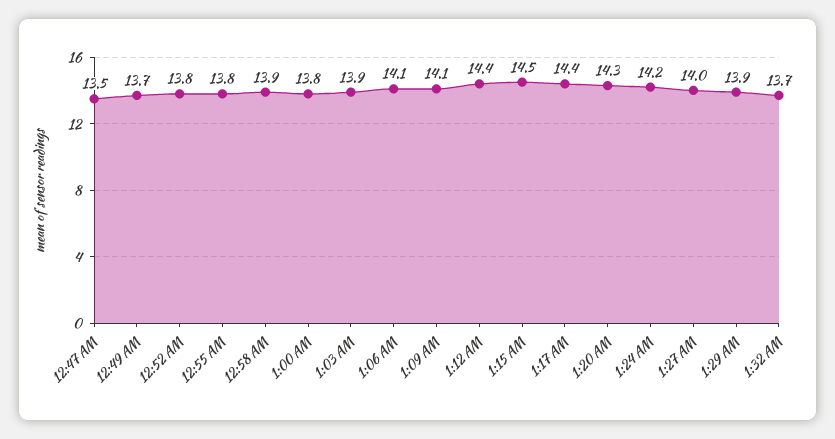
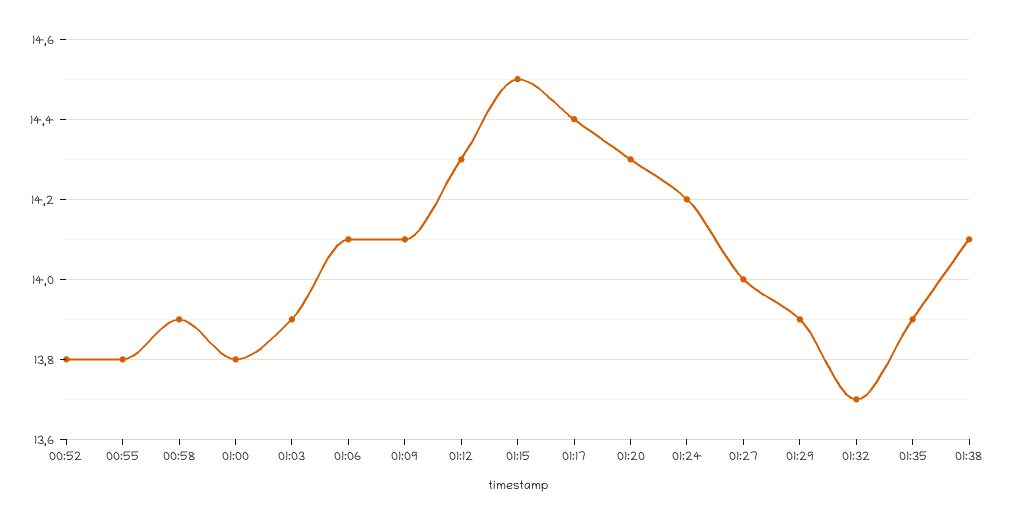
12:47 AM: 13.5 -> none
12:49 AM: 13.7 -> none
1:12 AM: 14.4 -> 14.3
01:35: none -> 13.9
01:38: none -> 14.1

